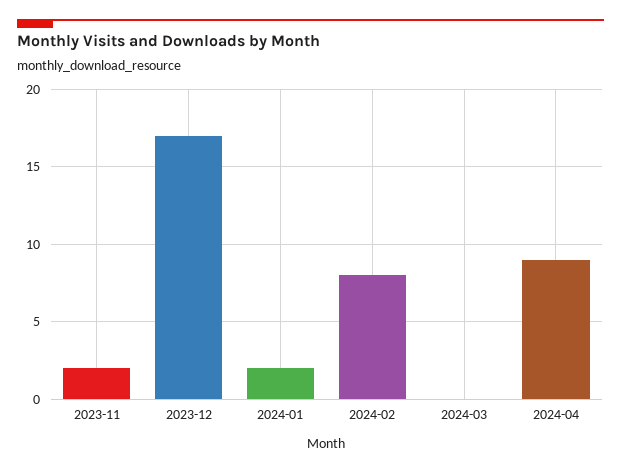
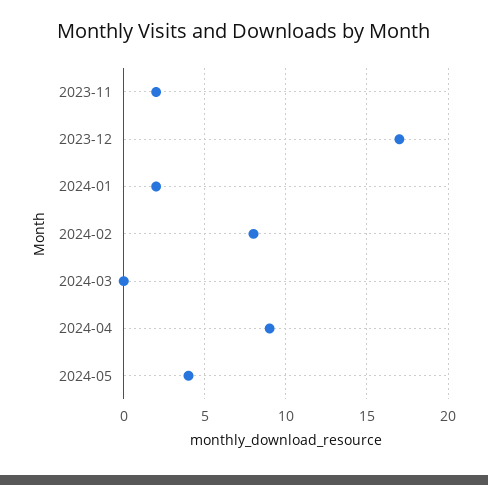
2024-05: none -> 4

